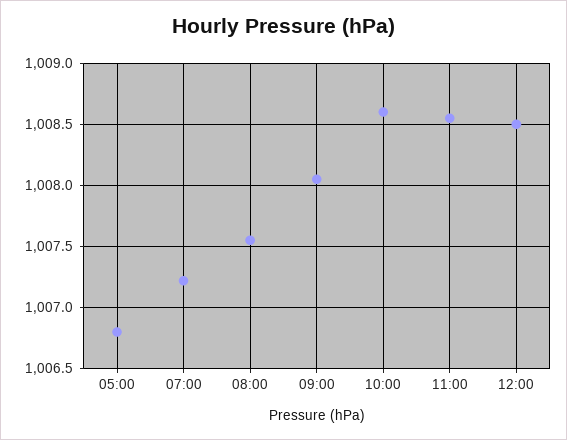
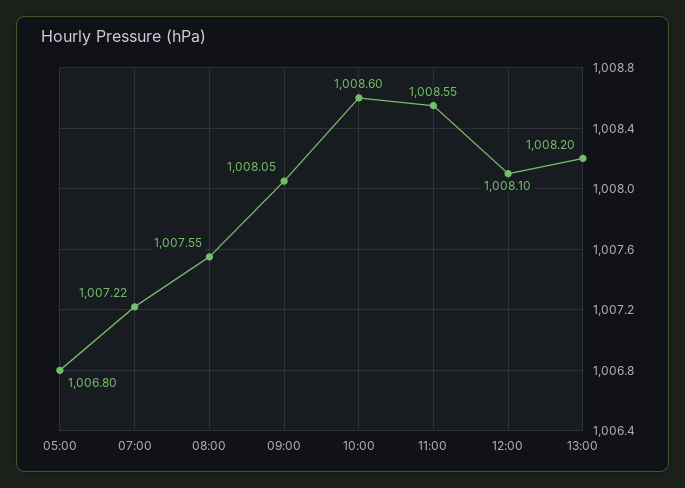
12:00: 1008.5 -> 1008.1
13:00: none -> 1008.2

